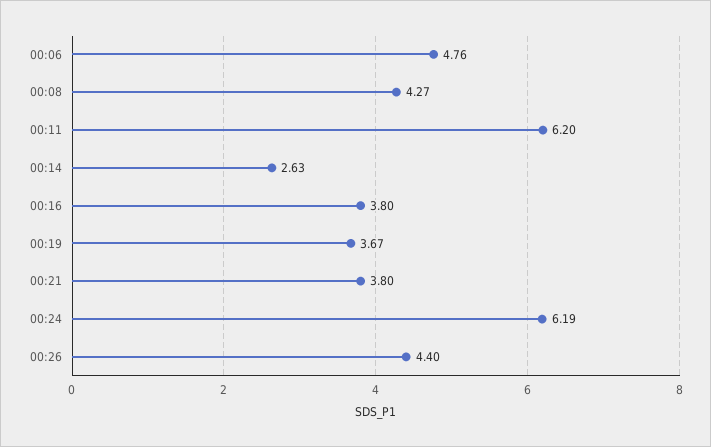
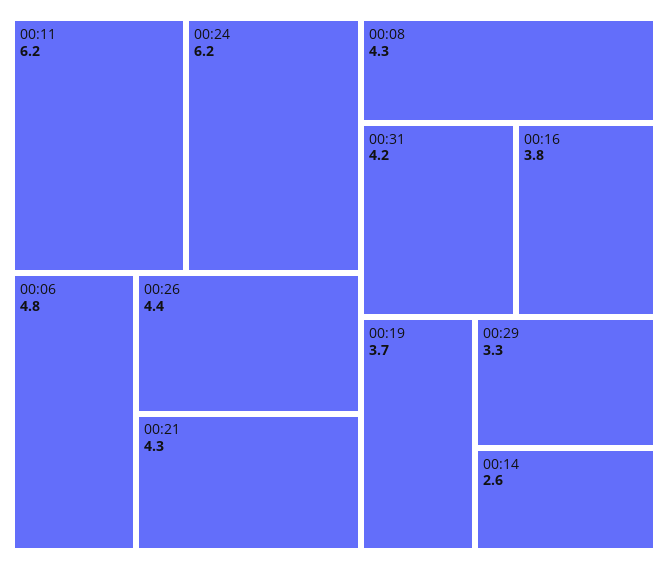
00:21: 3.8 -> 4.3
00:31: none -> 4.2
00:29: none -> 3.3

